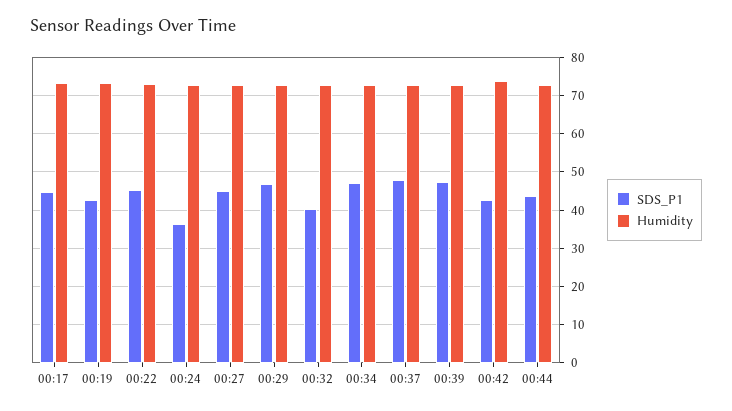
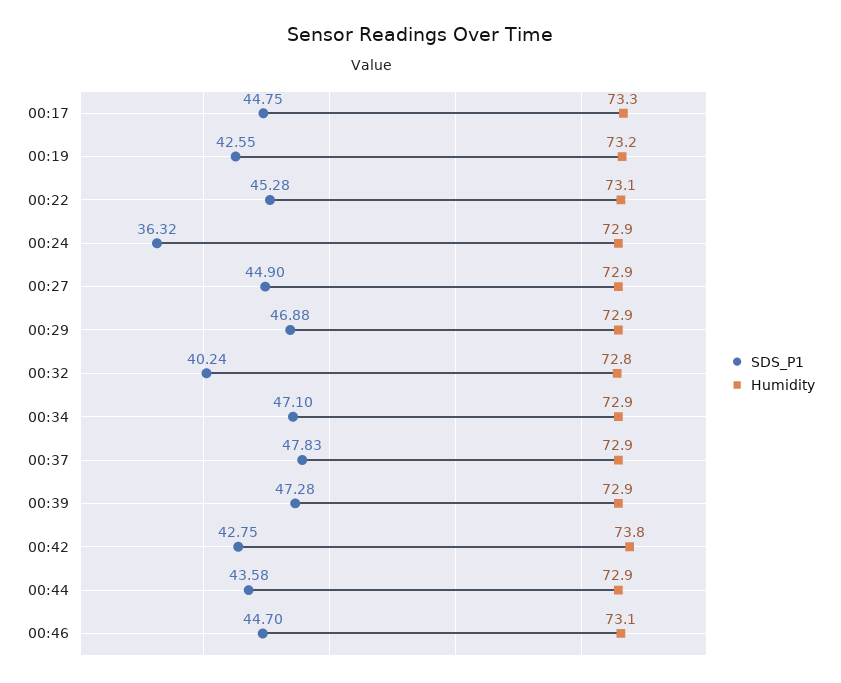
SDS_P1, 00:46: none -> 44.7
Humidity, 00:46: none -> 73.1

